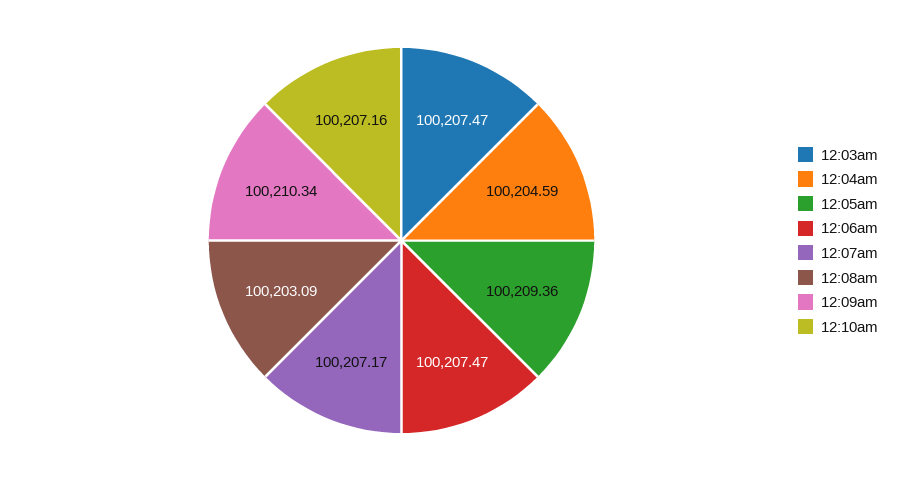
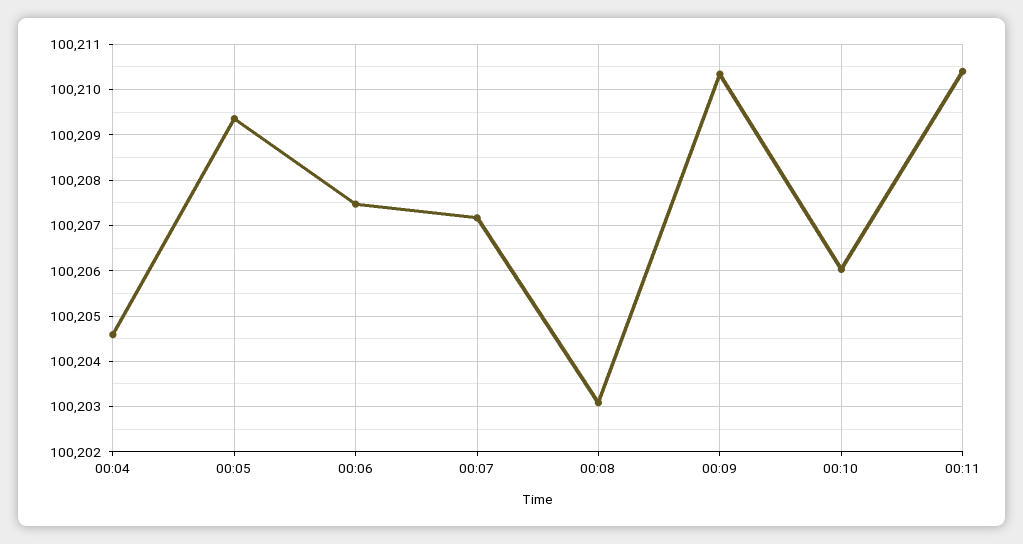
12:03am: 100207.47 -> none
12:10am: 100207.16 -> 100206
00:11: none -> 100210.4

